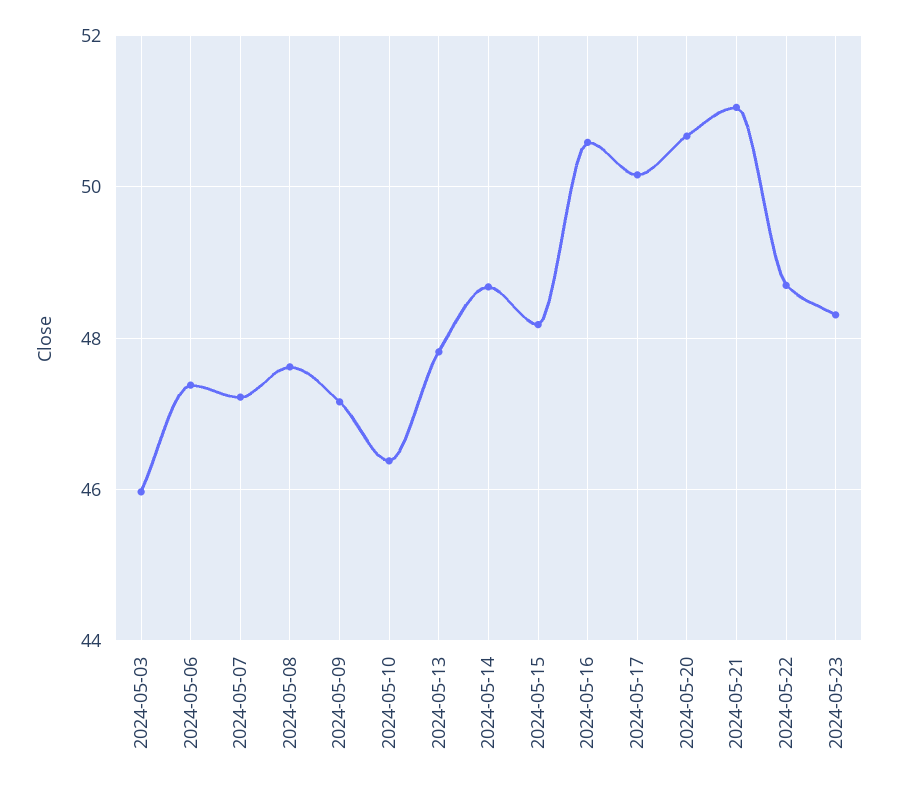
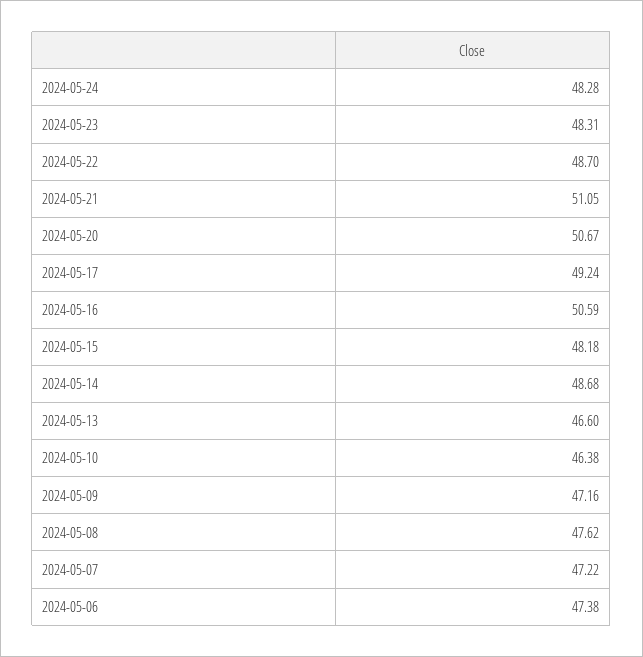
2024-05-03: 46 -> none
2024-05-13: 47.8 -> 46.6
2024-05-17: 50.2 -> 49.24
2024-05-24: none -> 48.28

